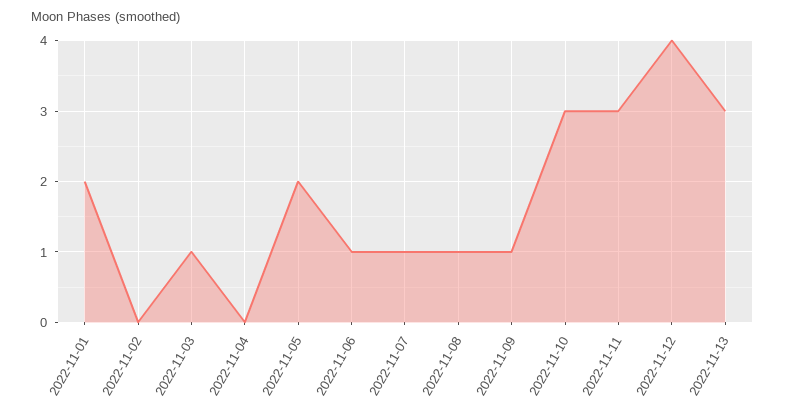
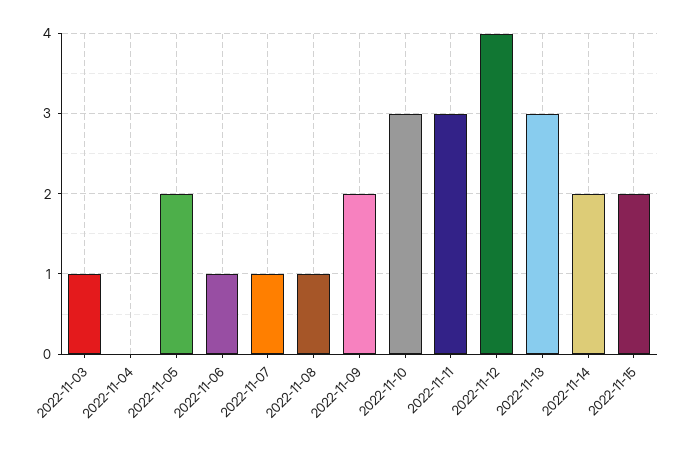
2022-11-01: 2 -> none
2022-11-02: 0 -> none
2022-11-09: 1 -> 2
2022-11-14: none -> 2
2022-11-15: none -> 2

